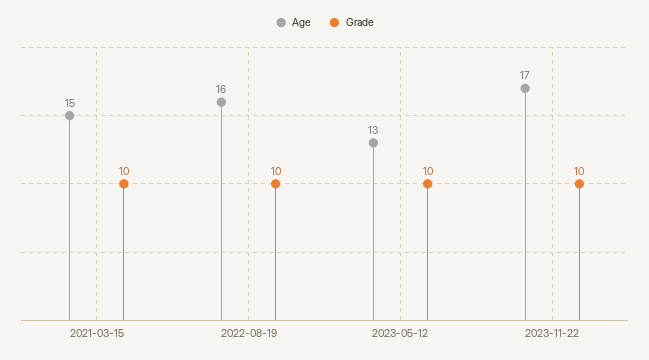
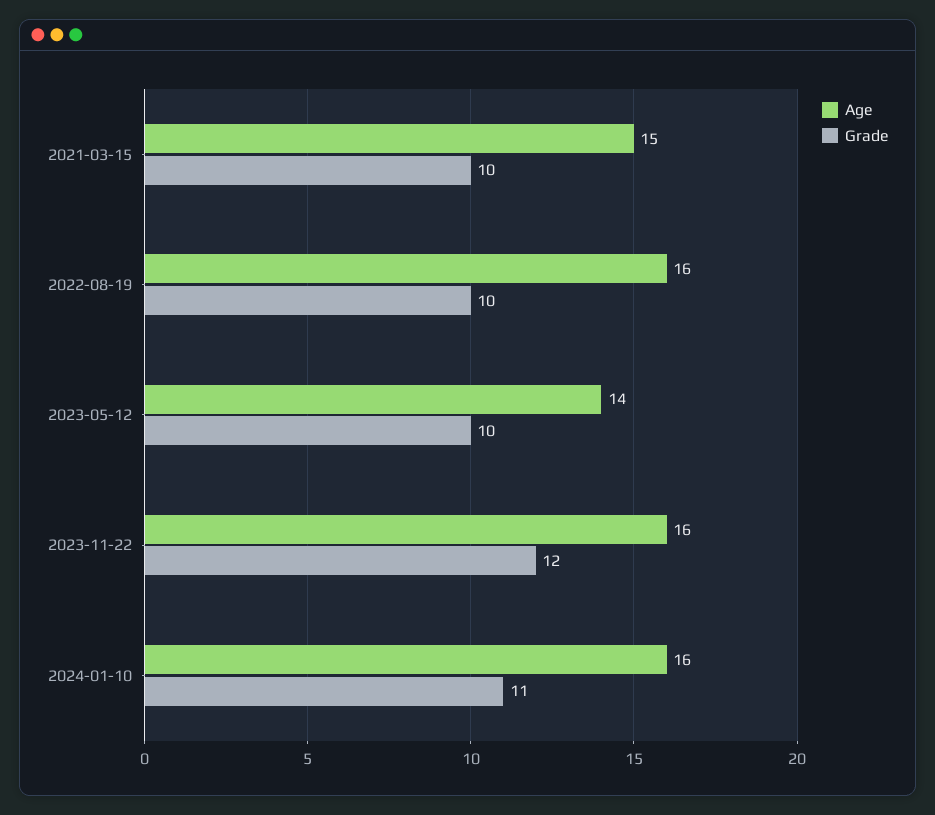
Age, 2023-05-12: 13 -> 14
Age, 2023-11-22: 17 -> 16
Grade, 2023-11-22: 10 -> 12
Age, 2024-01-10: none -> 16
Grade, 2024-01-10: none -> 11

